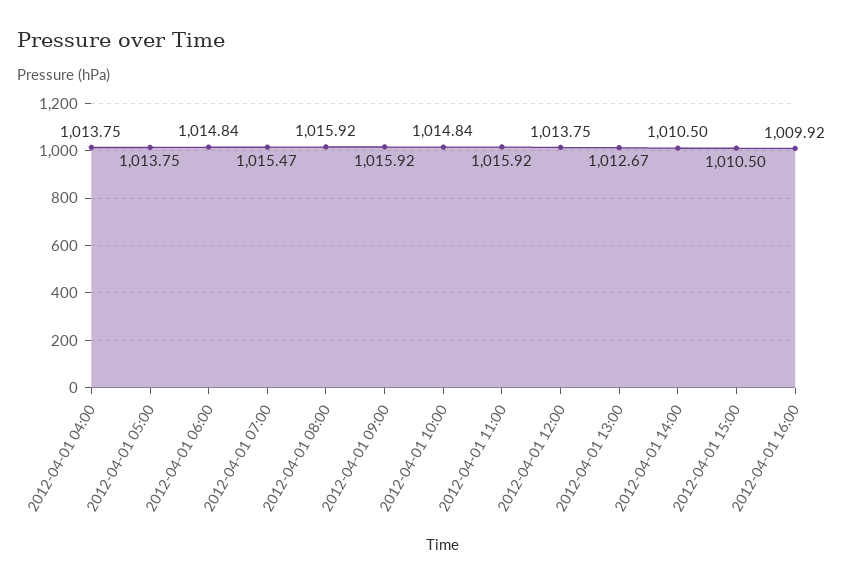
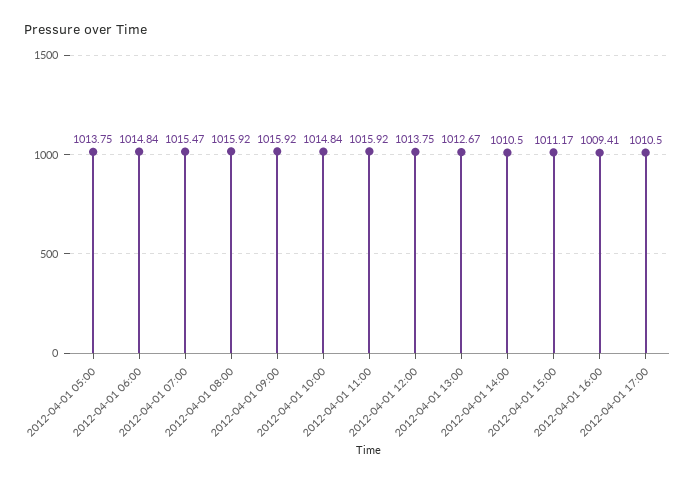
2012-04-01 04:00: 1013.75 -> none
2012-04-01 15:00: 1010.5 -> 1011.17
2012-04-01 16:00: 1009.92 -> 1009.41
2012-04-01 17:00: none -> 1010.5

